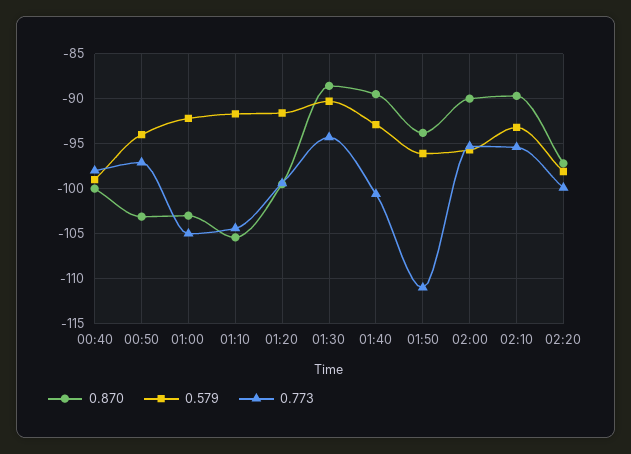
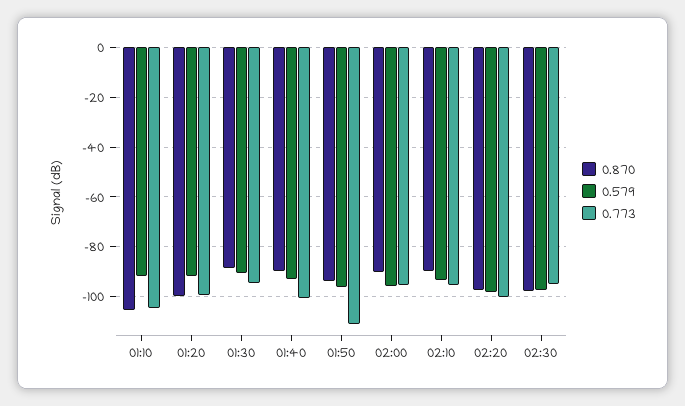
0.870, 00:40: -100 -> none
0.579, 00:40: -99 -> none
0.773, 00:40: -98 -> none
0.870, 00:50: -103 -> none
0.579, 00:50: -94 -> none
0.773, 00:50: -97 -> none
0.870, 01:00: -103 -> none
0.579, 01:00: -92 -> none
0.773, 01:00: -105 -> none
0.870, 02:30: none -> -97.5
0.579, 02:30: none -> -97.5
0.773, 02:30: none -> -95

